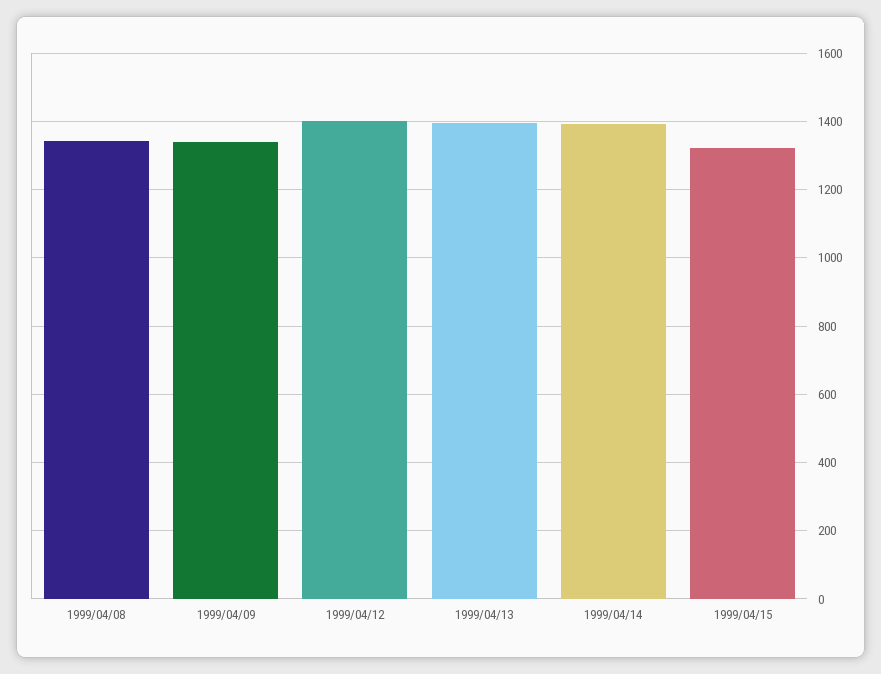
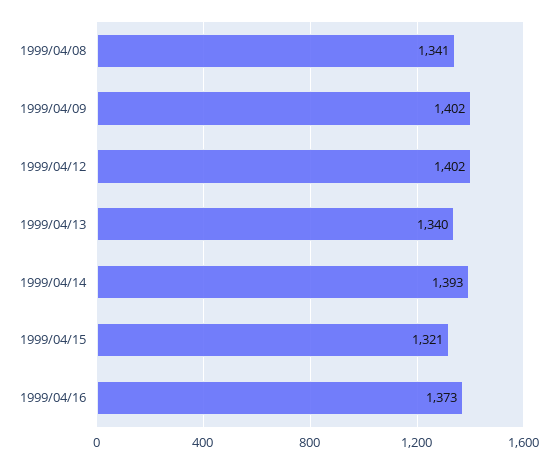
1999/04/09: 1340 -> 1402
1999/04/13: 1400 -> 1340
1999/04/16: none -> 1373

